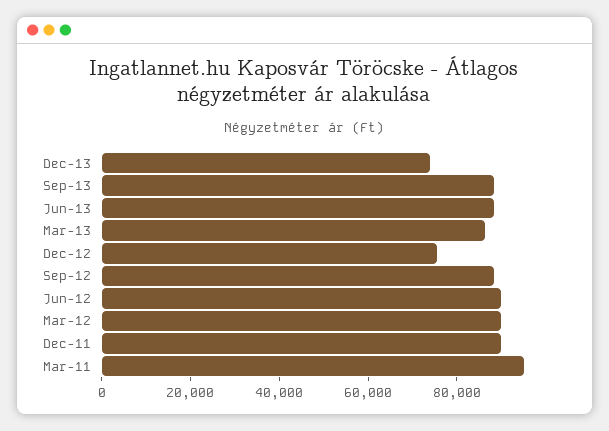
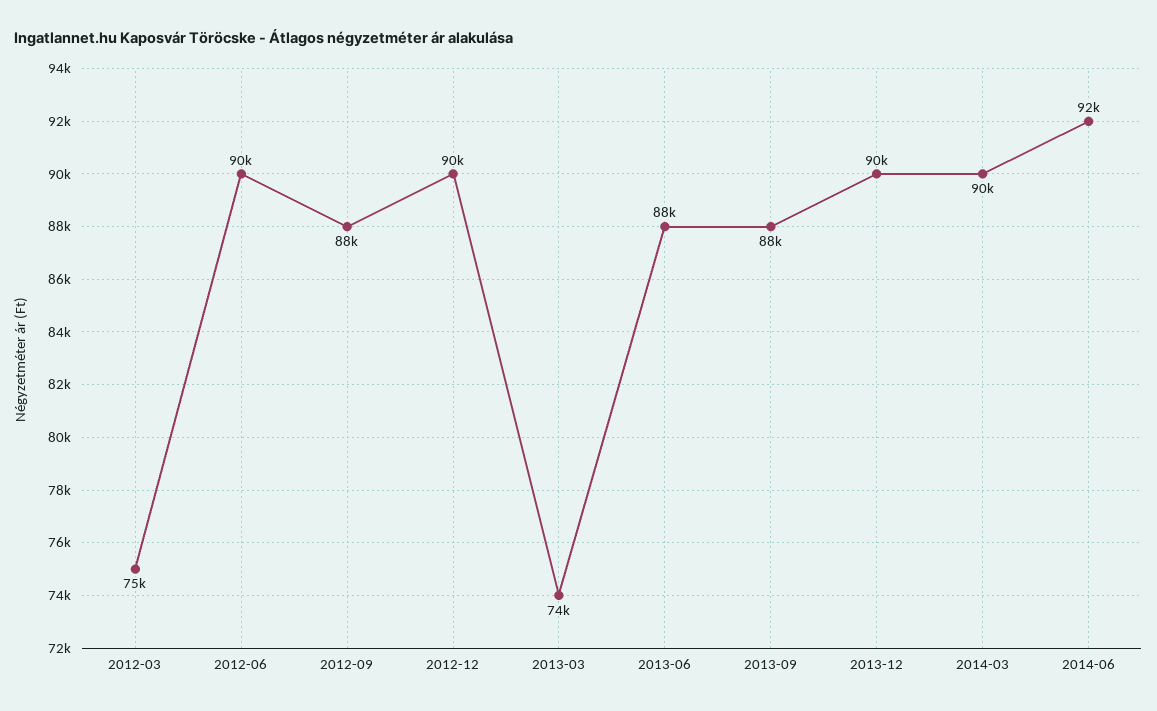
Dec-13: 75000 -> 90000
Mar-13: 85000 -> 74000
Dec-12: 75000 -> 90000
Mar-12: 90000 -> 75000
Dec-11: 90000 -> none
Mar-11: 95000 -> none
2014-03: none -> 90000
2014-06: none -> 92000

